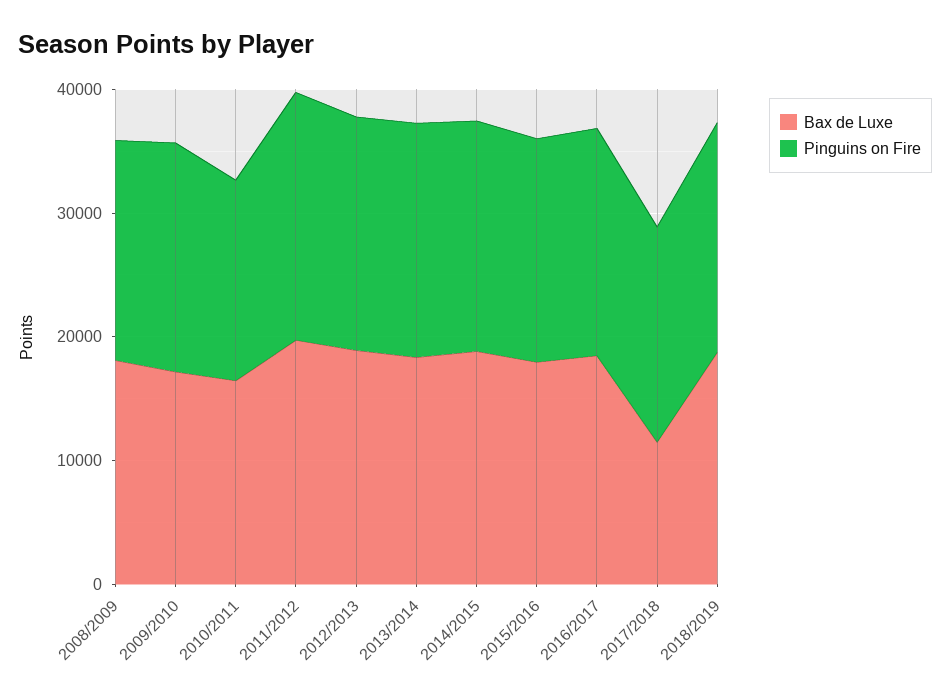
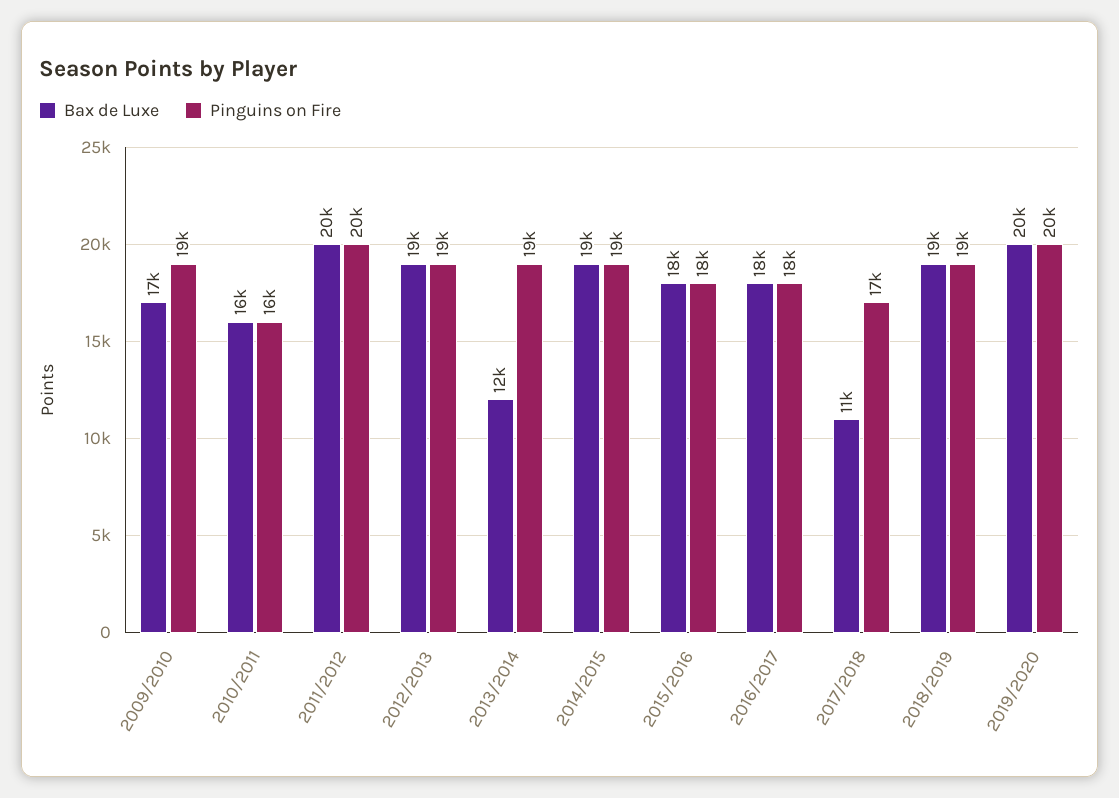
Bax de Luxe, 2008/2009: 18000 -> none
Pinguins on Fire, 2008/2009: 18000 -> none
Bax de Luxe, 2013/2014: 18000 -> 12000
Bax de Luxe, 2019/2020: none -> 20000
Pinguins on Fire, 2019/2020: none -> 20000

